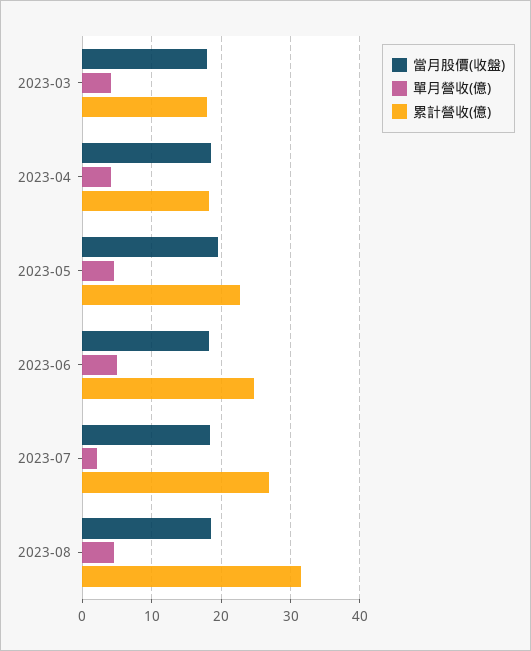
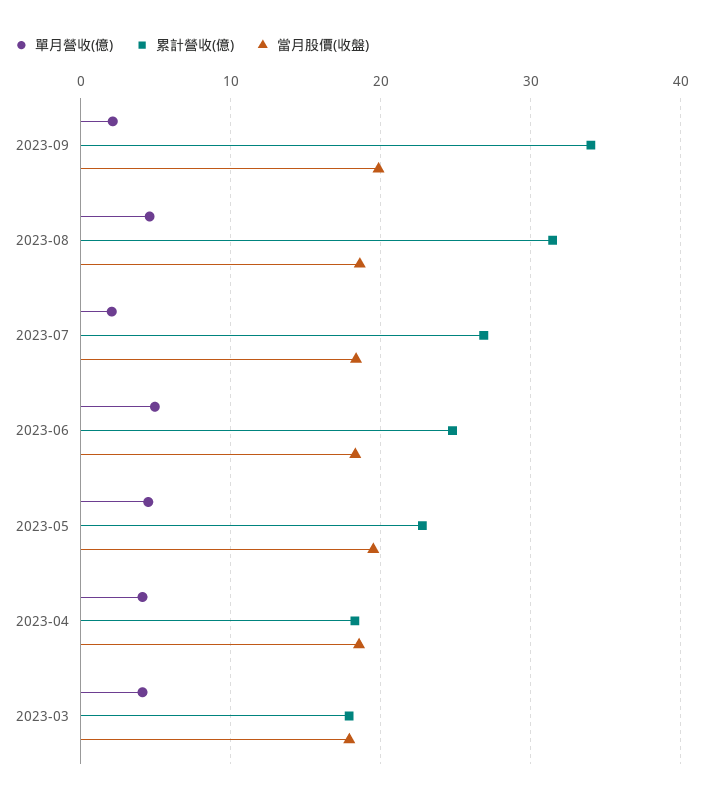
單月營收(億), 2023-09: none -> 2
累計營收(億), 2023-09: none -> 34
當月股價(收盤), 2023-09: none -> 20

